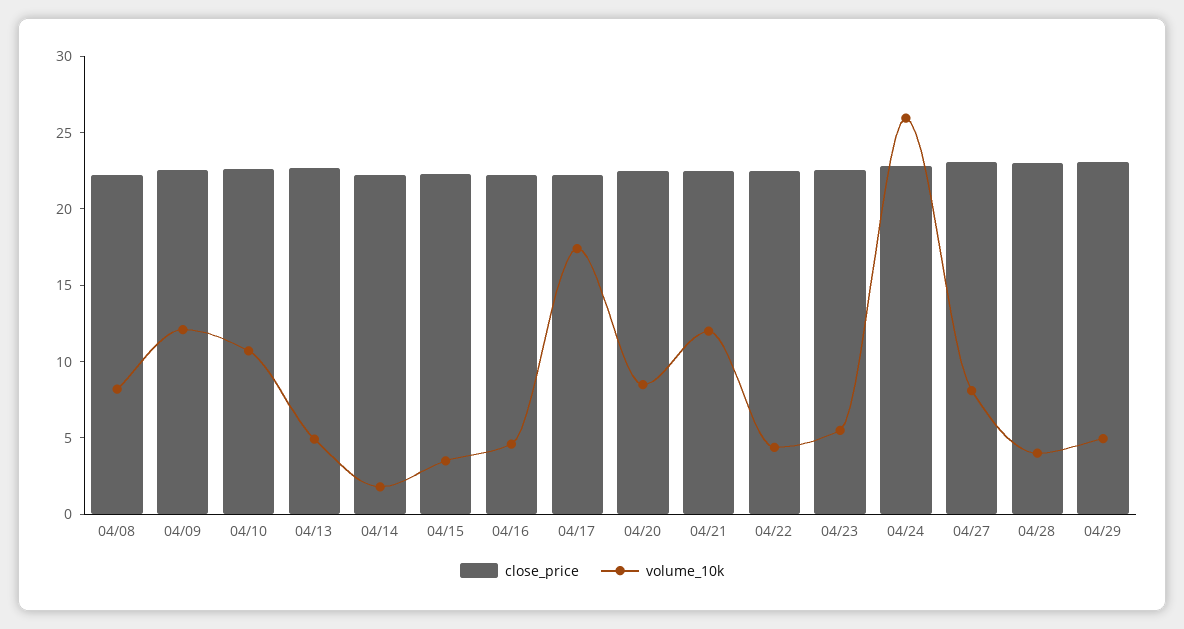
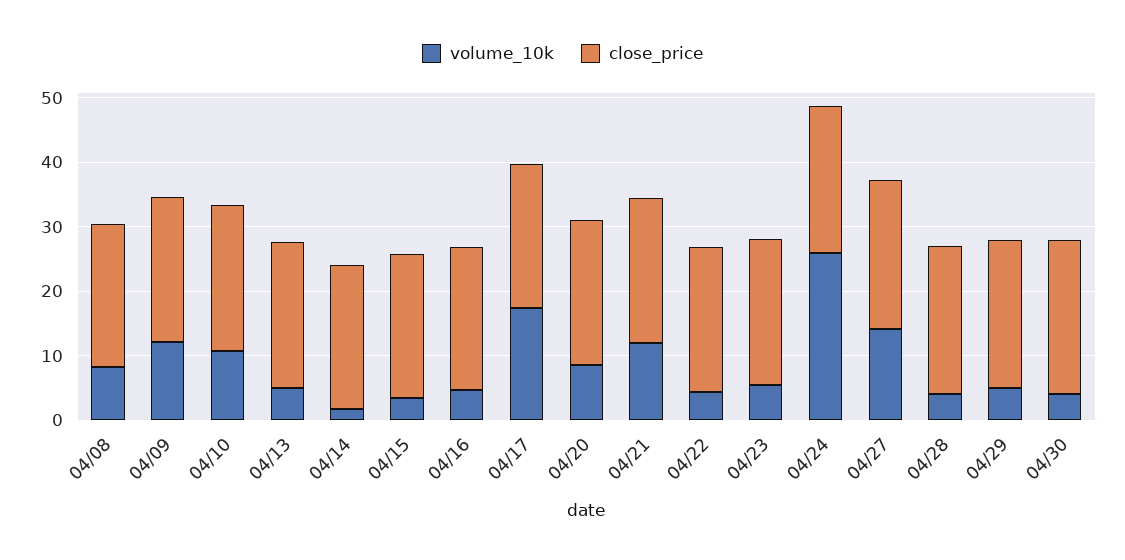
volume_10k, 04/27: 8 -> 14
volume_10k, 04/30: none -> 4
close_price, 04/30: none -> 24

